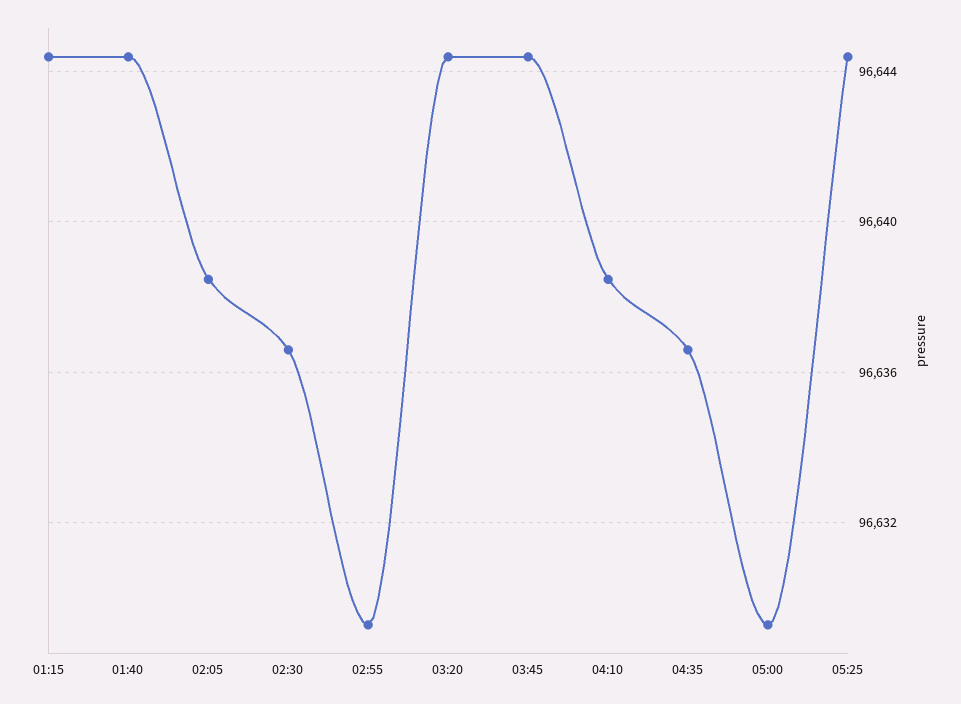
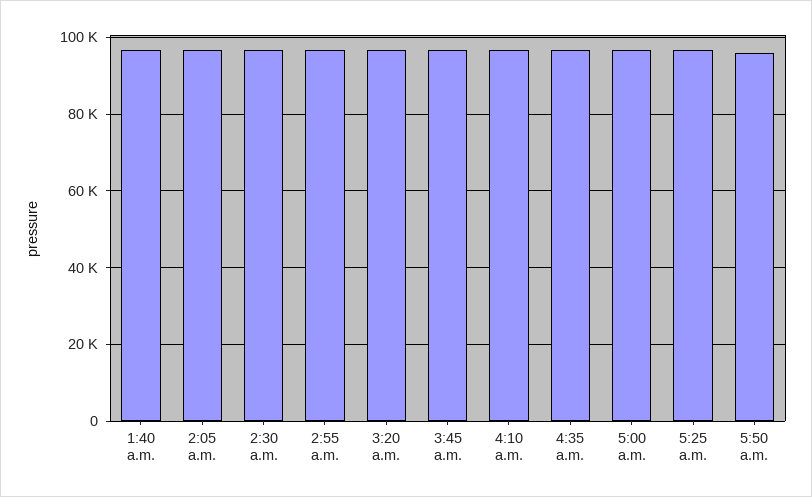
01:15: 96644.5 -> none
5:50 a.m.: none -> 96000

